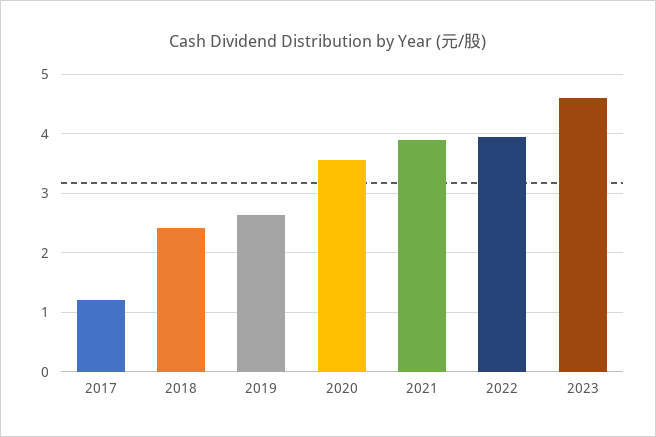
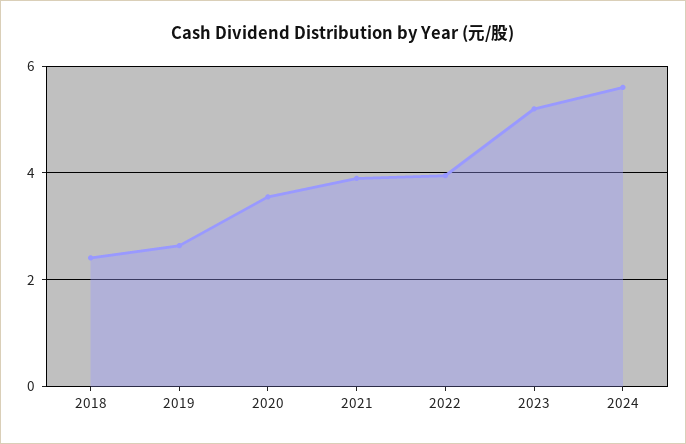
2017: 1.2 -> none
2023: 4.6 -> 5.2
2024: none -> 5.6

